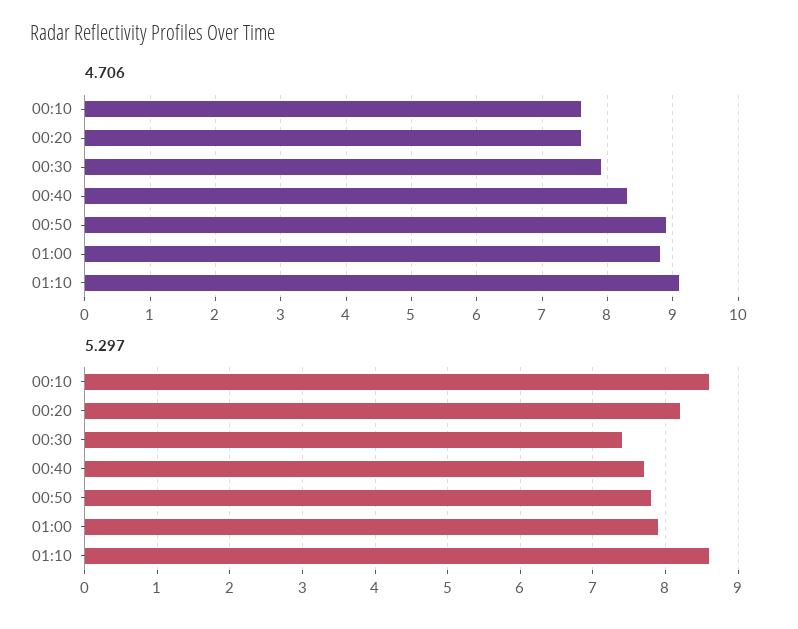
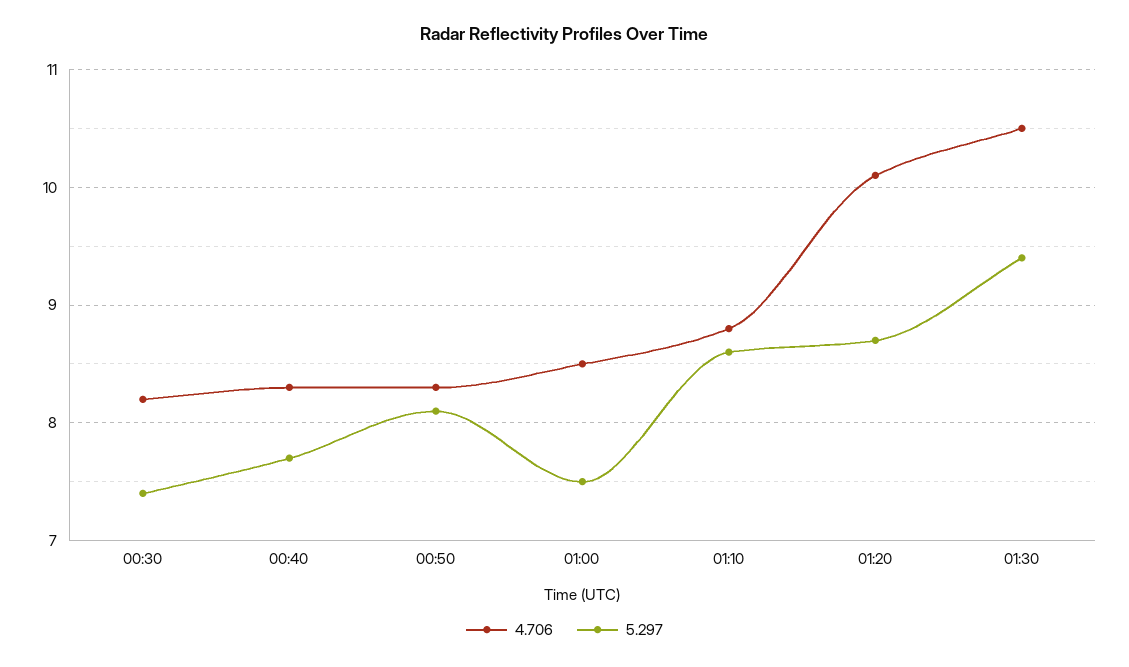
4.706, 00:10: 7.6 -> none
4.706, 00:20: 7.6 -> none
4.706, 00:30: 7.9 -> 8.2
4.706, 00:50: 8.9 -> 8.3
4.706, 01:00: 8.8 -> 8.5
4.706, 01:10: 9.1 -> 8.8
5.297, 00:10: 8.6 -> none
5.297, 00:20: 8.2 -> none
5.297, 00:50: 7.8 -> 8.1
5.297, 01:00: 7.9 -> 7.5
4.706, 01:20: none -> 10.1
5.297, 01:20: none -> 8.7
4.706, 01:30: none -> 10.5
5.297, 01:30: none -> 9.4

